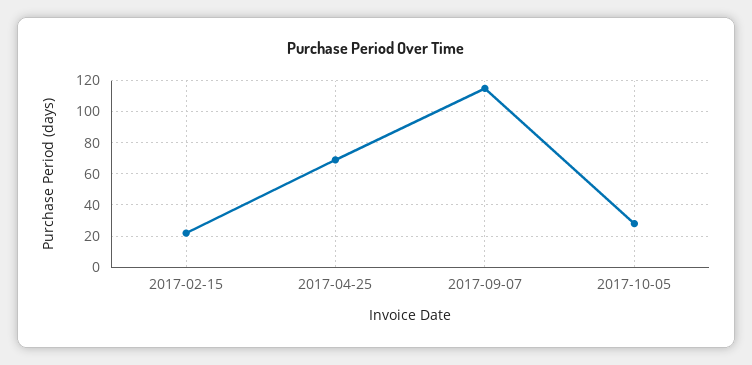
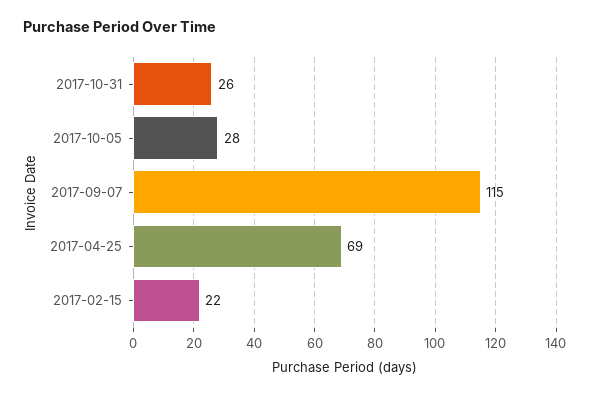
2017-10-31: none -> 26

